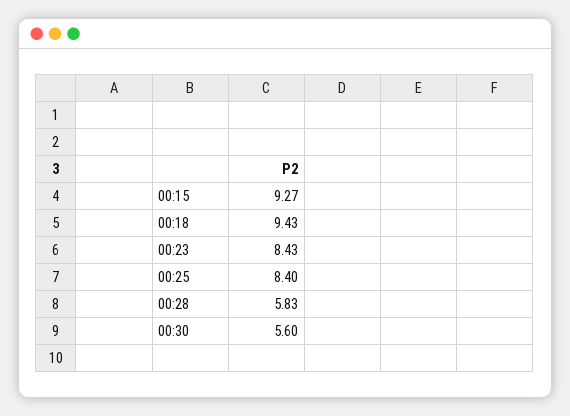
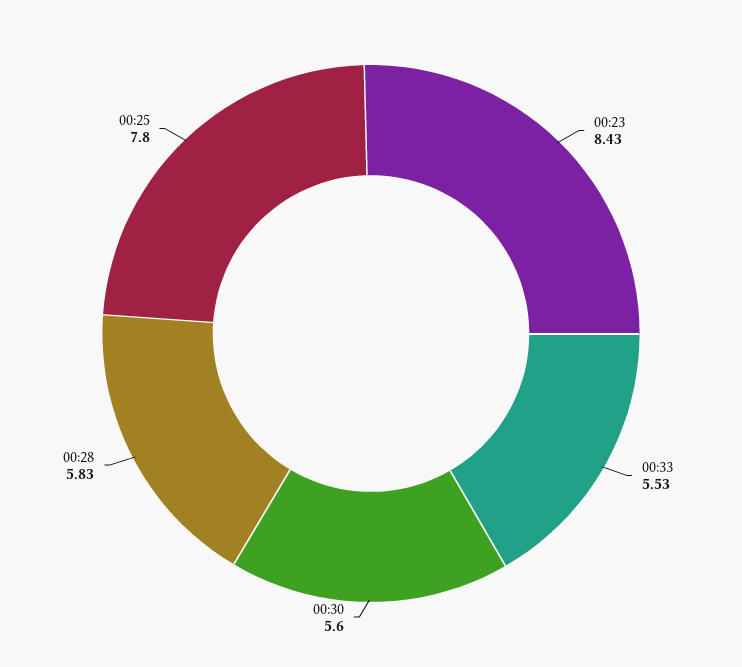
00:15: 9.27 -> none
00:18: 9.43 -> none
00:25: 8.4 -> 7.8
00:33: none -> 5.53

